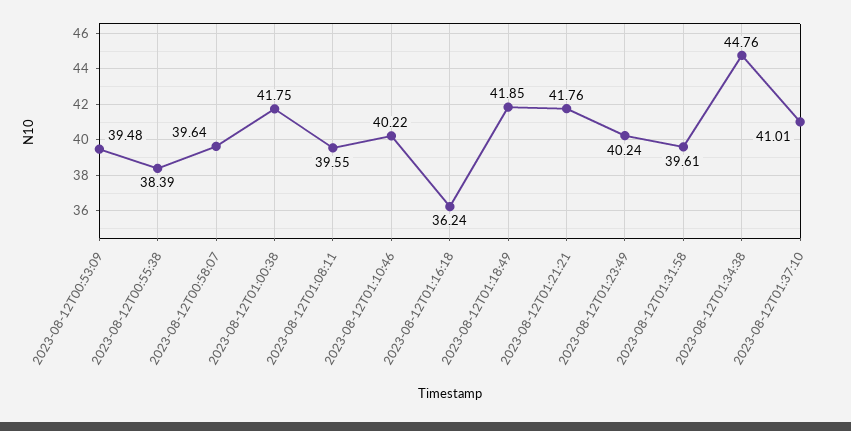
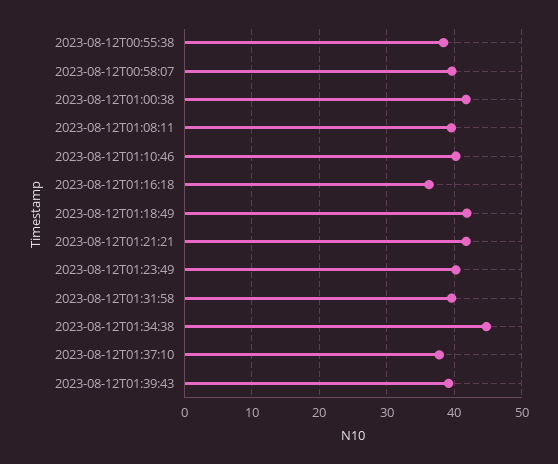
2023-08-12T00:53:09: 39.48 -> none
2023-08-12T01:37:10: 41.01 -> 38
2023-08-12T01:39:43: none -> 39

